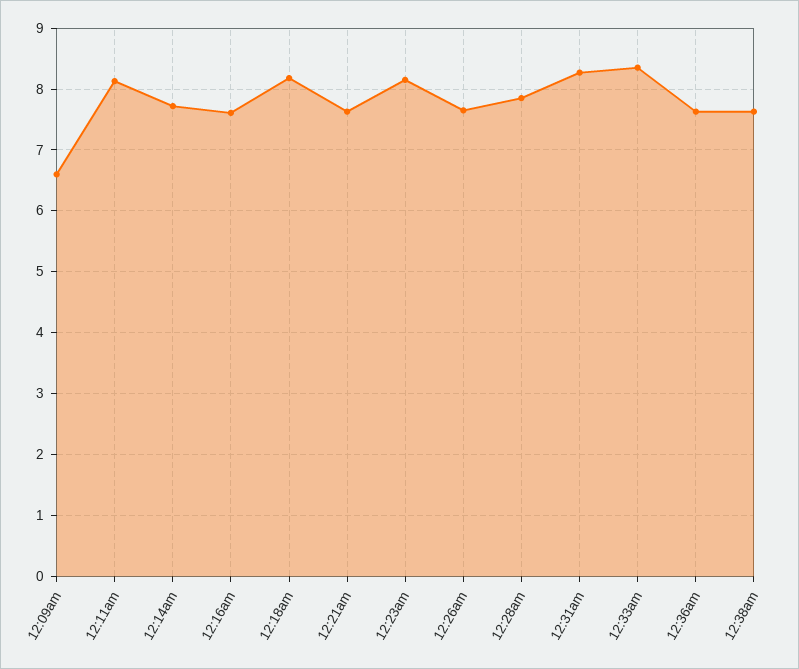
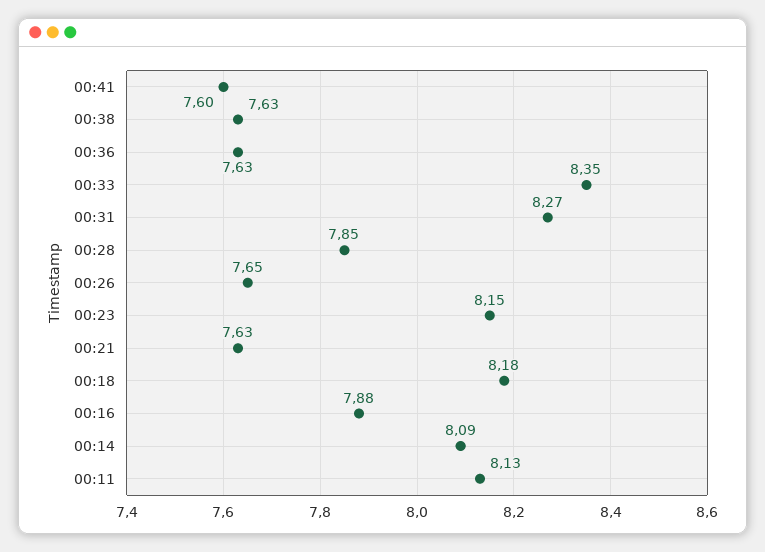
12:09am: 6.6 -> none
12:14am: 7.7 -> 8.09
12:16am: 7.6 -> 7.88
00:41: none -> 7.6

